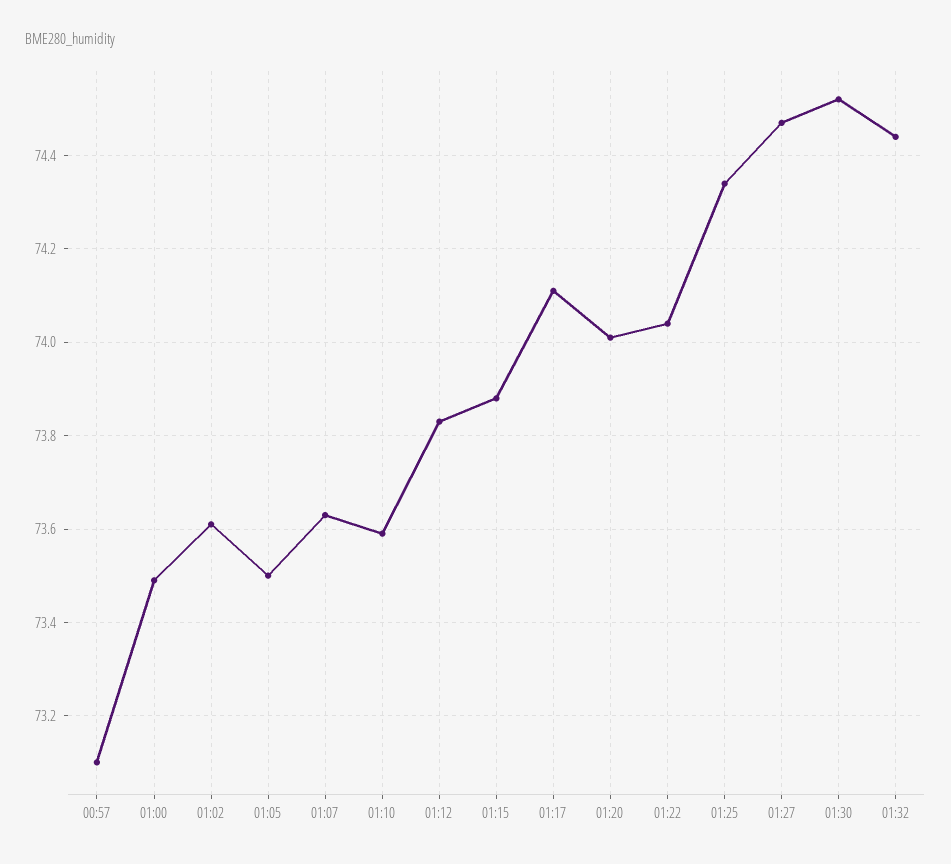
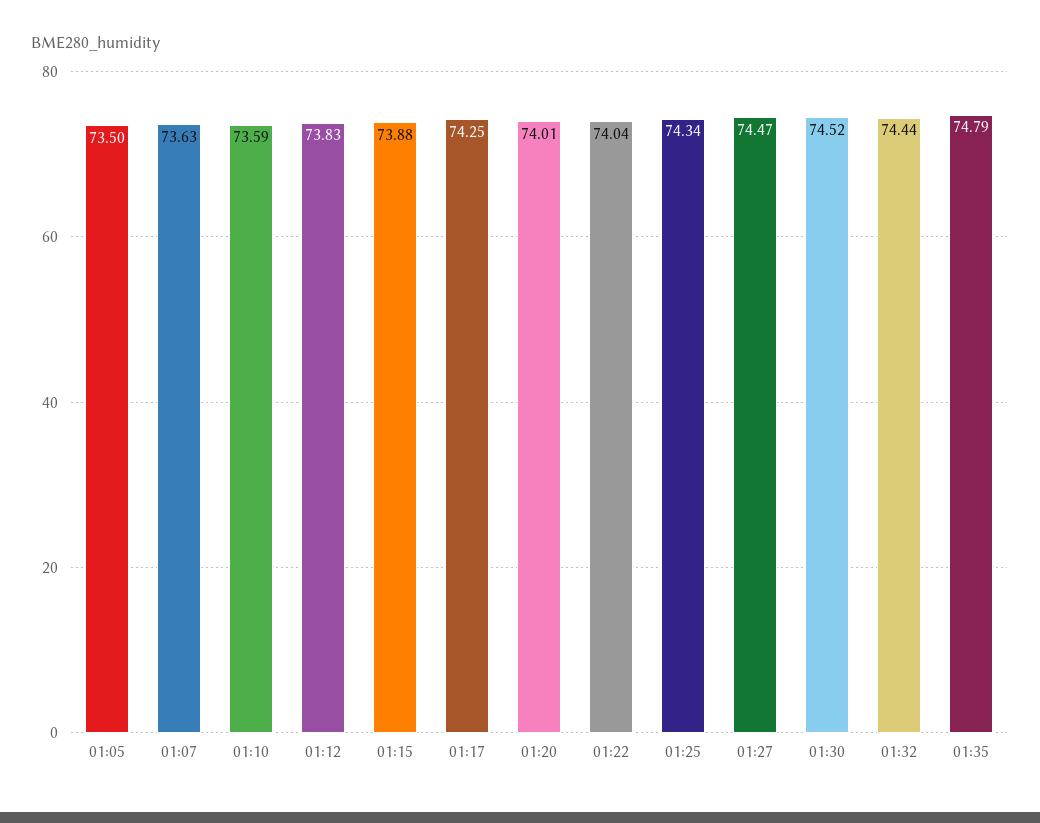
00:57: 73.1 -> none
01:00: 73.5 -> none
01:02: 73.6 -> none
01:17: 74.1 -> 74.25
01:35: none -> 74.79

